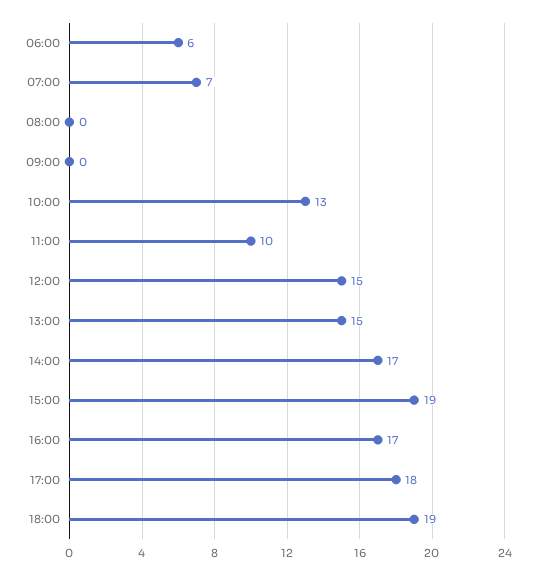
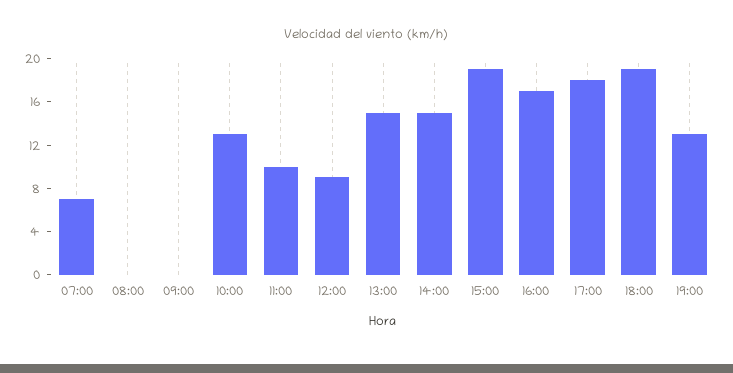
06:00: 6 -> none
12:00: 15 -> 9
14:00: 17 -> 15
19:00: none -> 13

